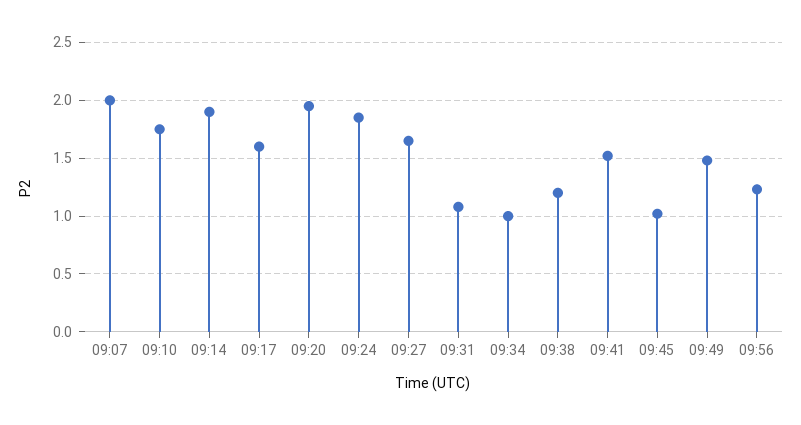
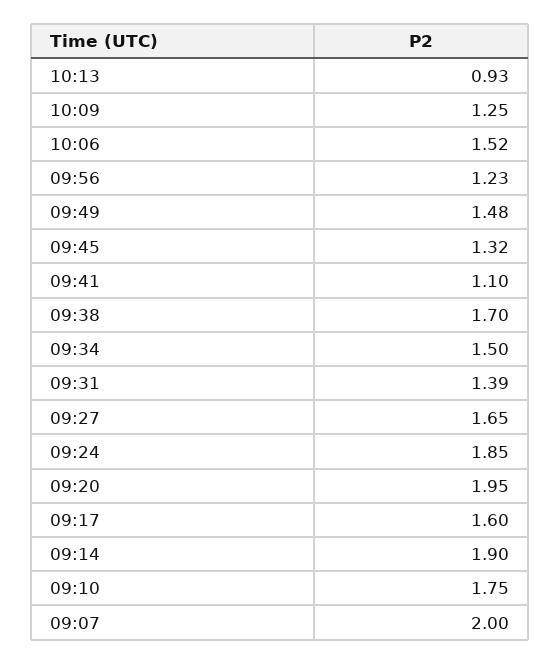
09:31: 1.1 -> 1.39
09:34: 1 -> 1.5
09:38: 1.2 -> 1.7
09:41: 1.5 -> 1.1
09:45: 1 -> 1.32
10:13: none -> 0.93
10:09: none -> 1.25
10:06: none -> 1.52

